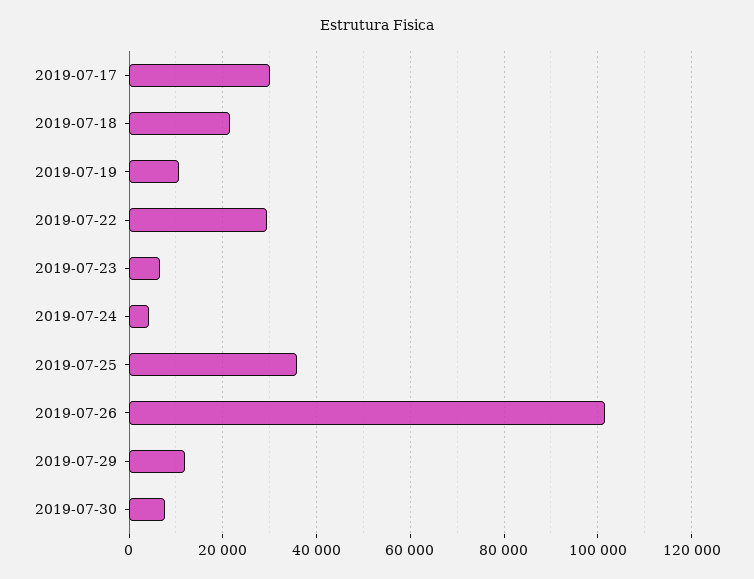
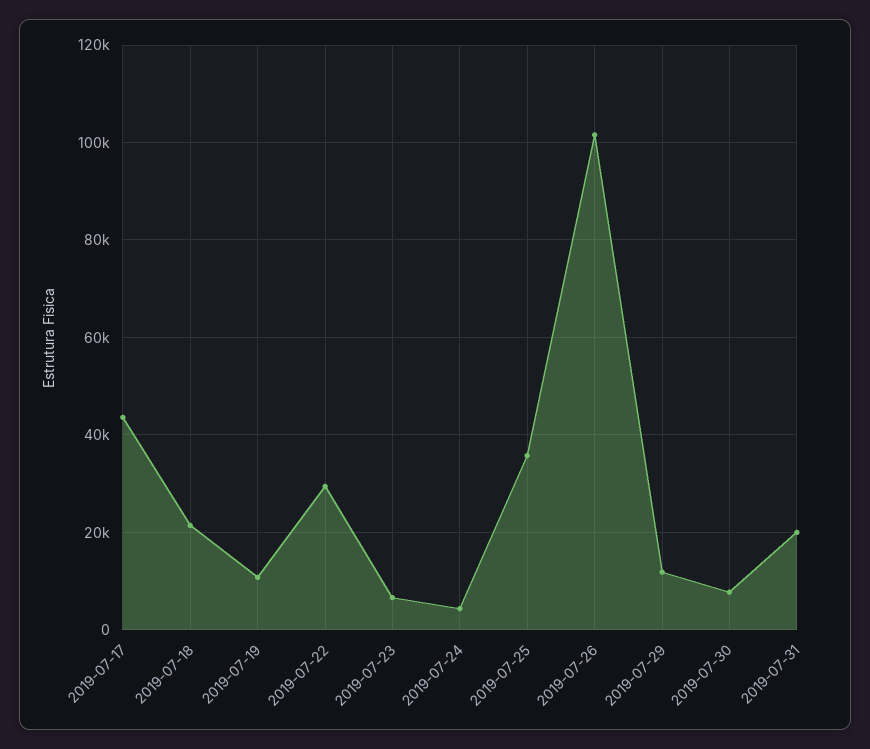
2019-07-17: 30000 -> 44000
2019-07-31: none -> 20000

